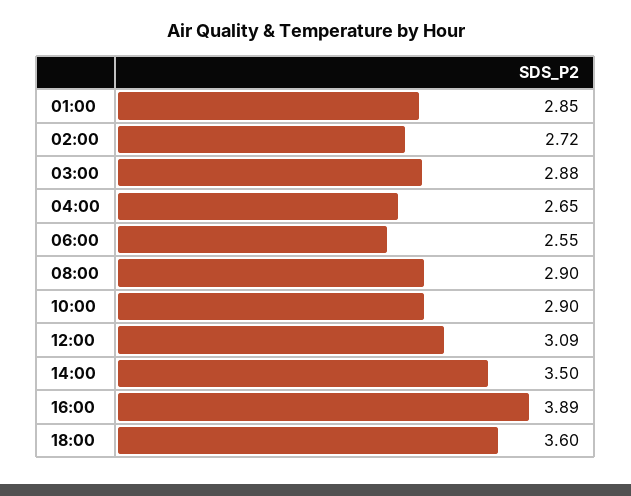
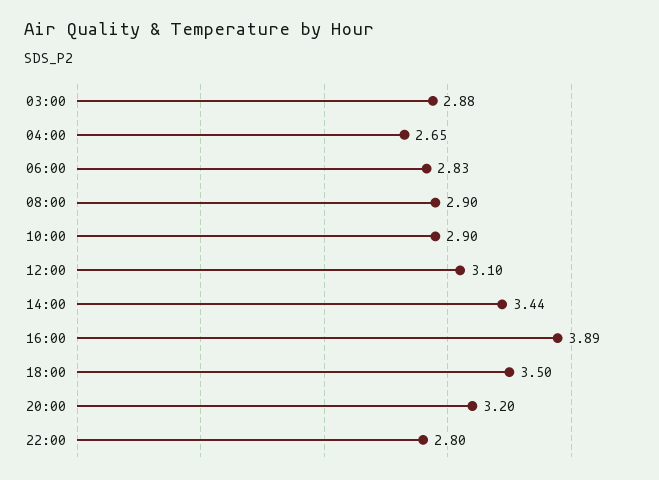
01:00: 2.85 -> none
02:00: 2.72 -> none
06:00: 2.55 -> 2.83
12:00: 3.09 -> 3.1
14:00: 3.5 -> 3.44
18:00: 3.6 -> 3.5
20:00: none -> 3.2
22:00: none -> 2.8

